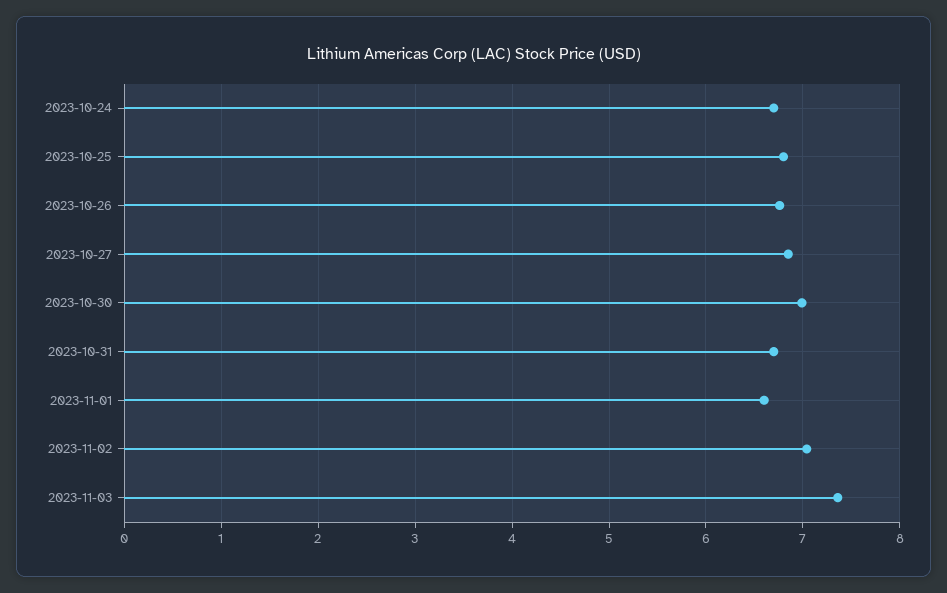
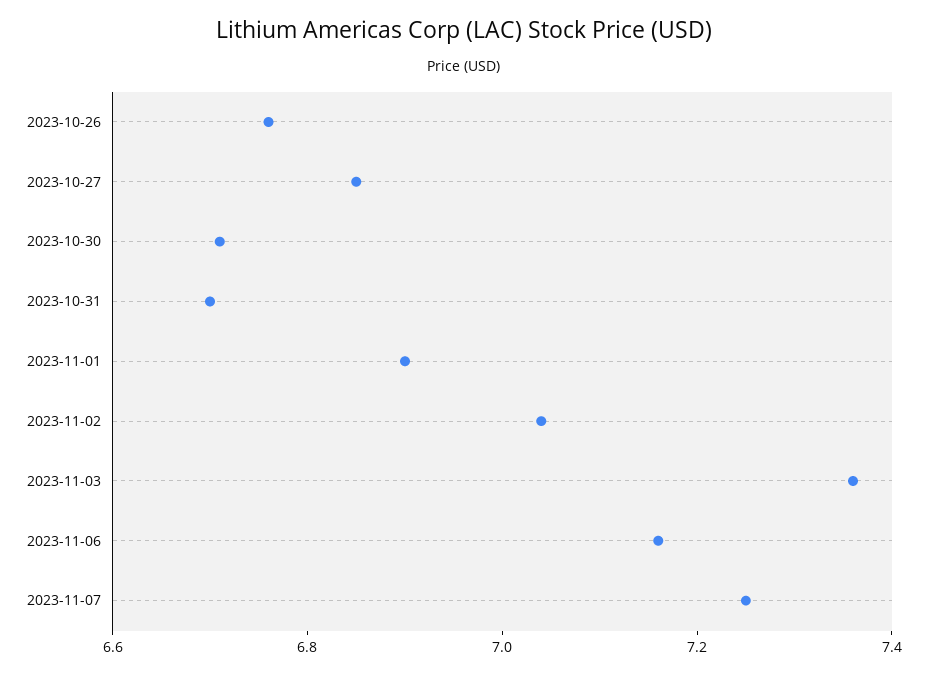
2023-10-24: 6.7 -> none
2023-10-25: 6.8 -> none
2023-10-30: 7 -> 6.7
2023-11-01: 6.6 -> 6.9
2023-11-06: none -> 7.15
2023-11-07: none -> 7.25

